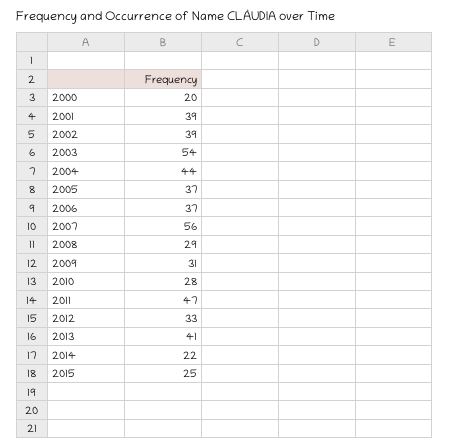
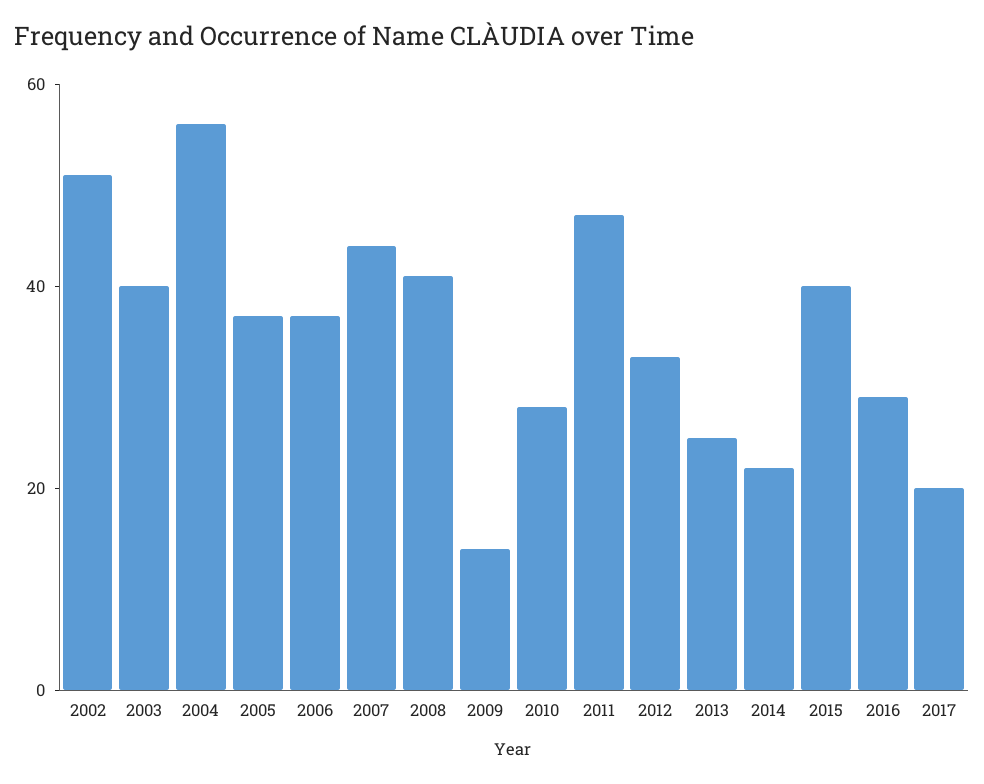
2000: 20 -> none
2001: 39 -> none
2002: 39 -> 50
2003: 54 -> 40
2004: 44 -> 55
2007: 56 -> 45
2008: 29 -> 40
2009: 31 -> 15
2013: 41 -> 25
2015: 25 -> 40
2016: none -> 30
2017: none -> 20

